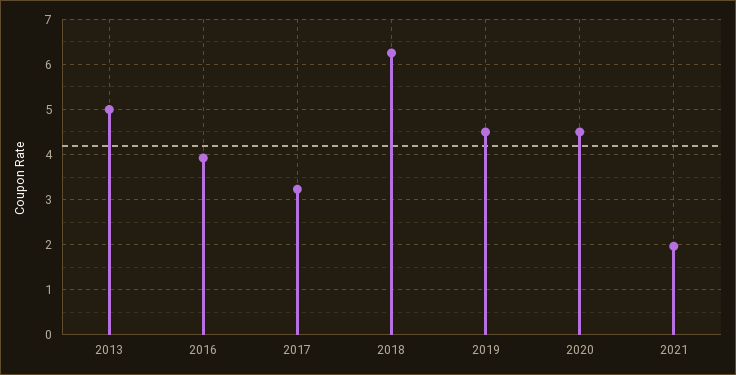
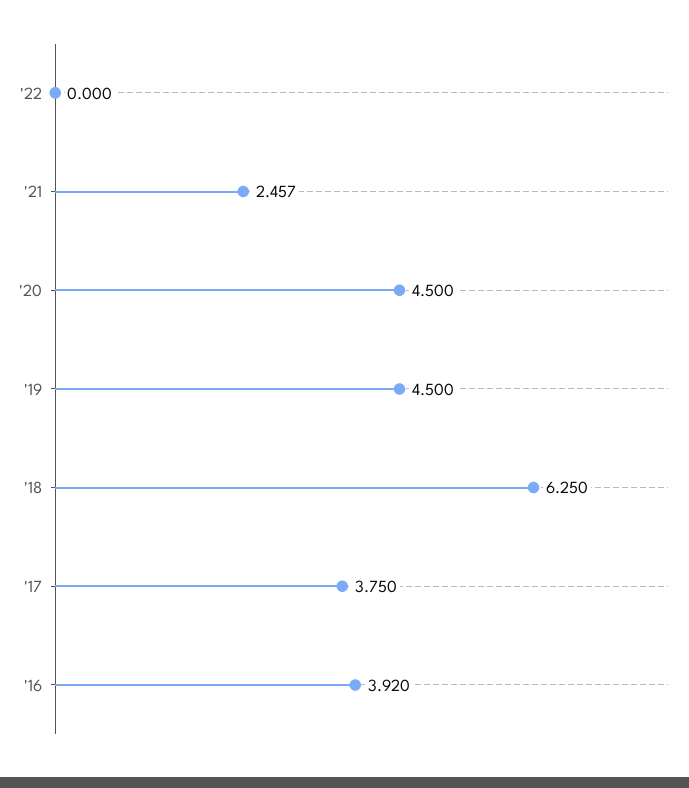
2013: 5 -> none
2017: 3.2 -> 3.75
2021: 2 -> 2.457
'22: none -> 0

